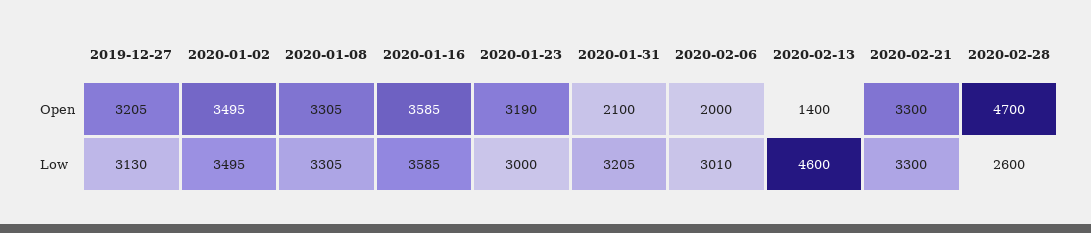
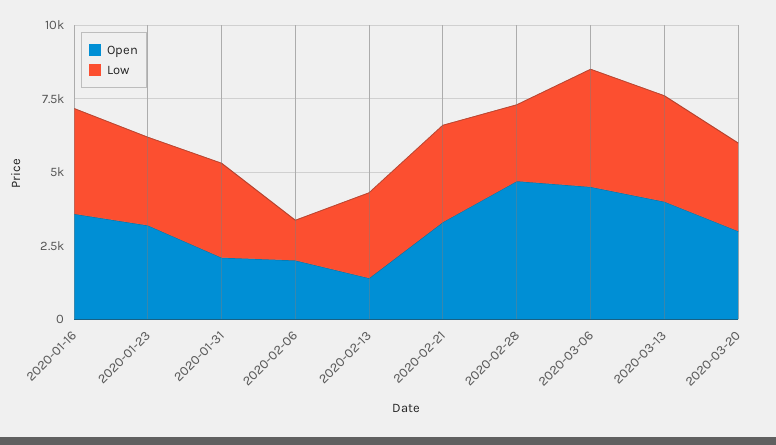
Open, 2019-12-27: 3205 -> none
Open, 2020-01-02: 3495 -> none
Open, 2020-01-08: 3305 -> none
Low, 2019-12-27: 3130 -> none
Low, 2020-01-02: 3495 -> none
Low, 2020-01-08: 3305 -> none
Low, 2020-02-06: 3010 -> 1500
Low, 2020-02-13: 4600 -> 3000
Open, 2020-03-06: none -> 4500
Low, 2020-03-06: none -> 4000
Open, 2020-03-13: none -> 4000
Low, 2020-03-13: none -> 3500
Open, 2020-03-20: none -> 3000
Low, 2020-03-20: none -> 3000

